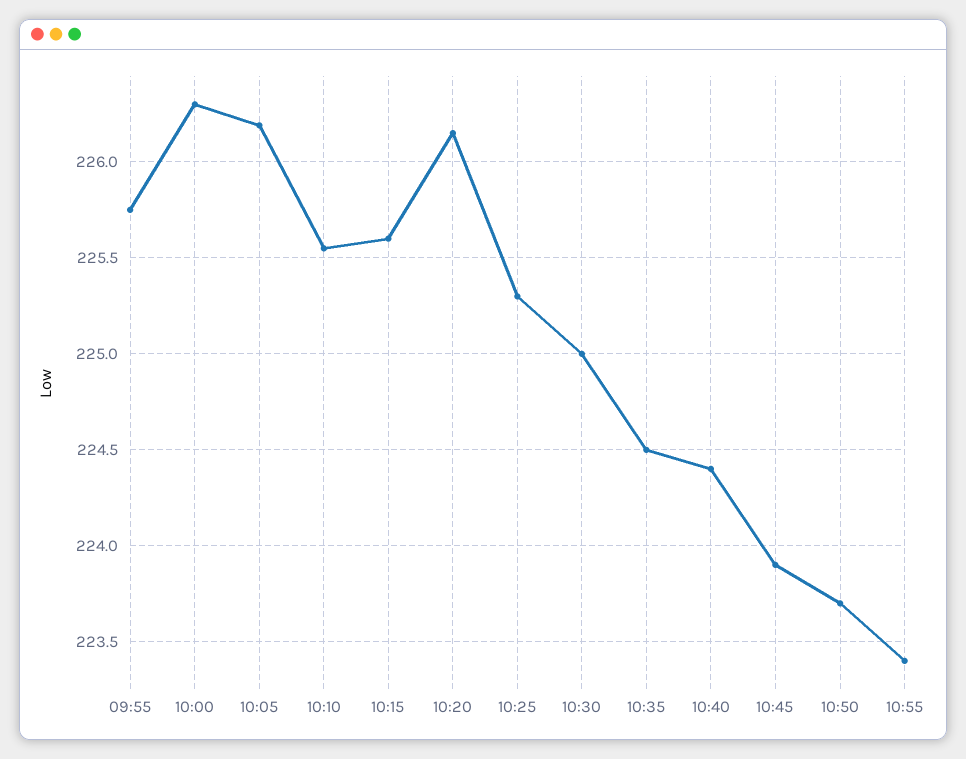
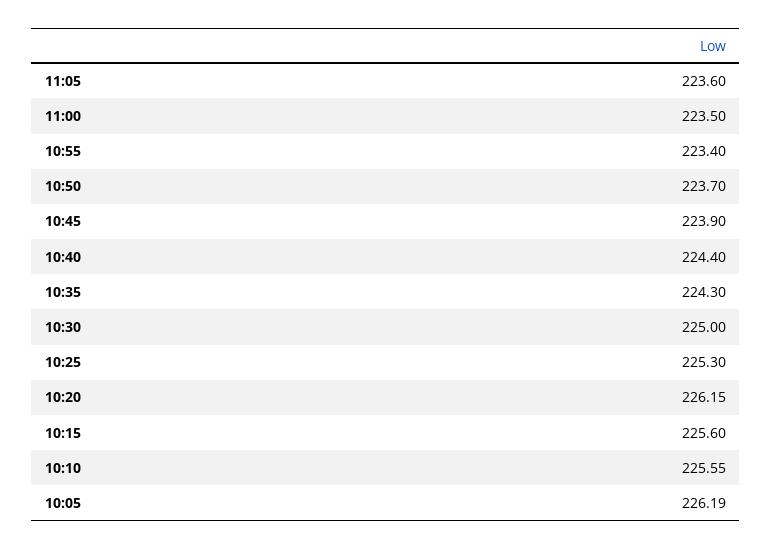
09:55: 225.75 -> none
10:00: 226.3 -> none
10:35: 224.5 -> 224.3
11:05: none -> 223.6
11:00: none -> 223.5

